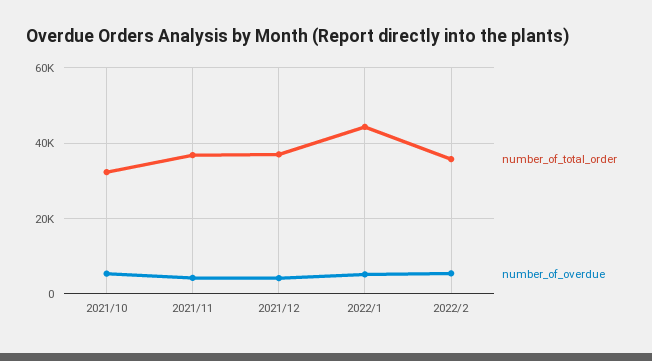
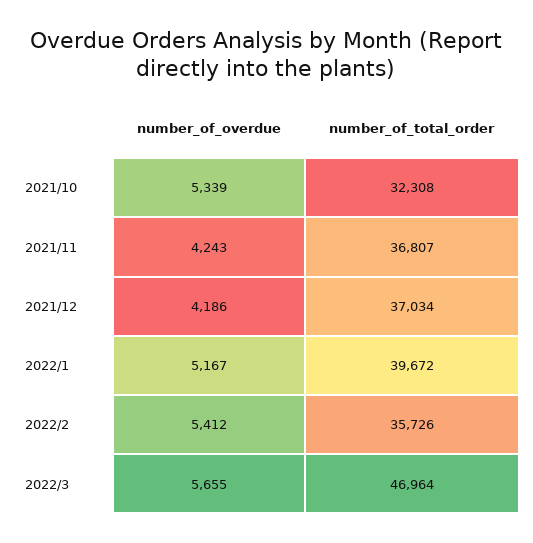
number_of_total_order, 2022/1: 44000 -> 39672
number_of_overdue, 2022/3: none -> 5655
number_of_total_order, 2022/3: none -> 46964

